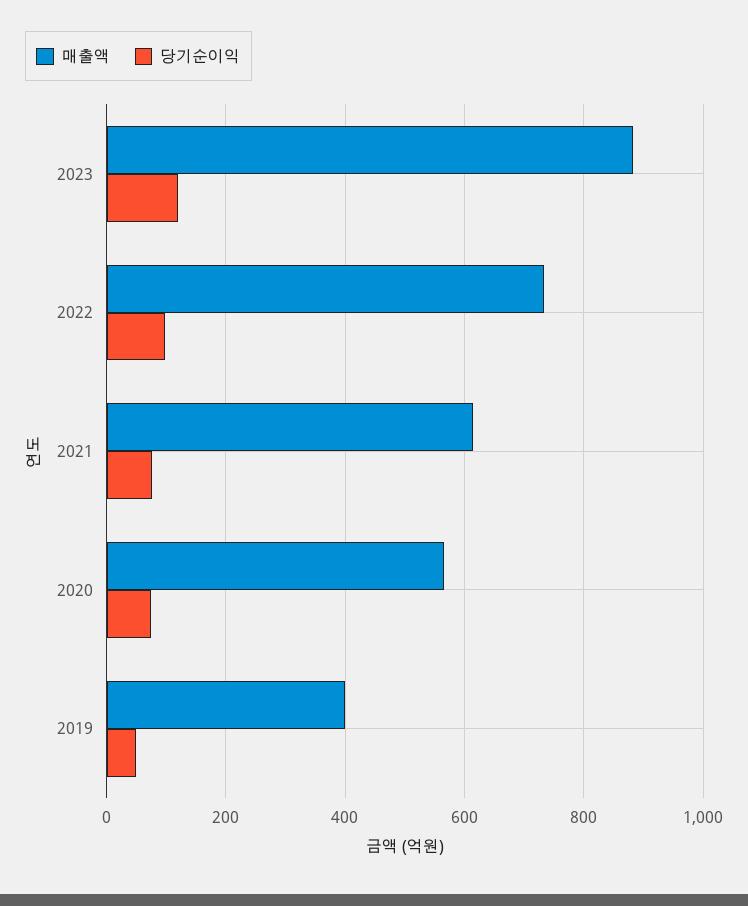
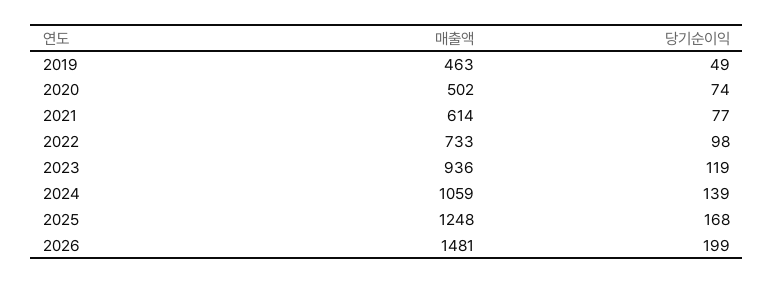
매출액, 2023: 880 -> 936
매출액, 2020: 560 -> 502
매출액, 2019: 400 -> 463
매출액, 2024: none -> 1059
당기순이익, 2024: none -> 139
매출액, 2025: none -> 1248
당기순이익, 2025: none -> 168
매출액, 2026: none -> 1481
당기순이익, 2026: none -> 199

